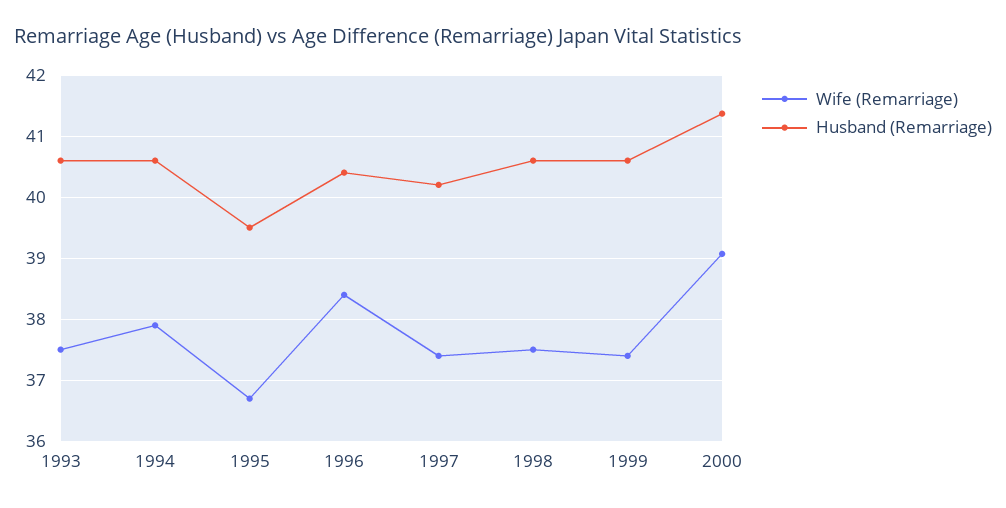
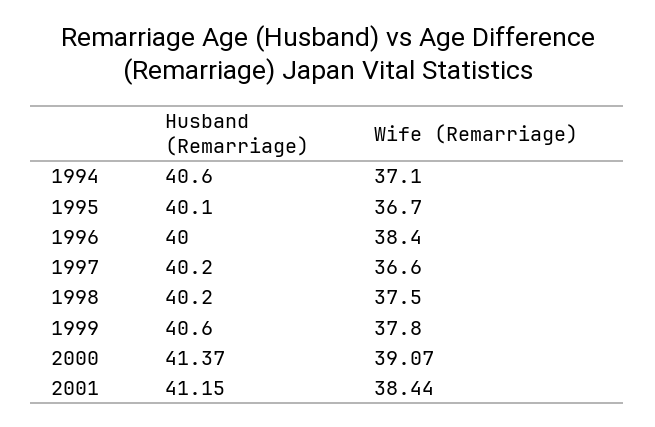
Wife (Remarriage), 1993: 37.5 -> none
Husband (Remarriage), 1993: 40.6 -> none
Wife (Remarriage), 1994: 37.9 -> 37.1
Husband (Remarriage), 1995: 39.5 -> 40.1
Husband (Remarriage), 1996: 40.4 -> 40
Wife (Remarriage), 1997: 37.4 -> 36.6
Husband (Remarriage), 1998: 40.6 -> 40.2
Wife (Remarriage), 1999: 37.4 -> 37.8
Husband (Remarriage), 2001: none -> 41.15
Wife (Remarriage), 2001: none -> 38.44

